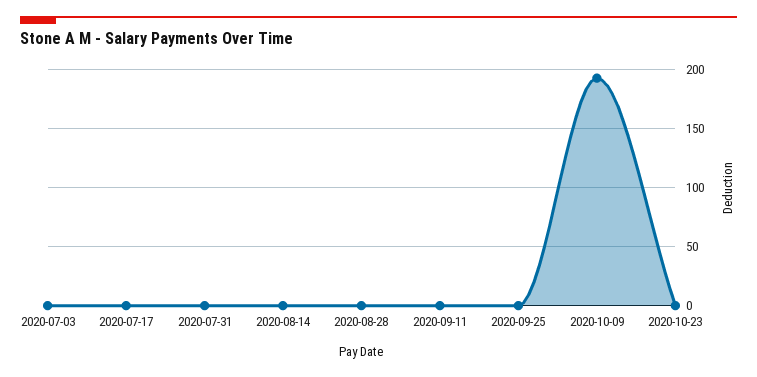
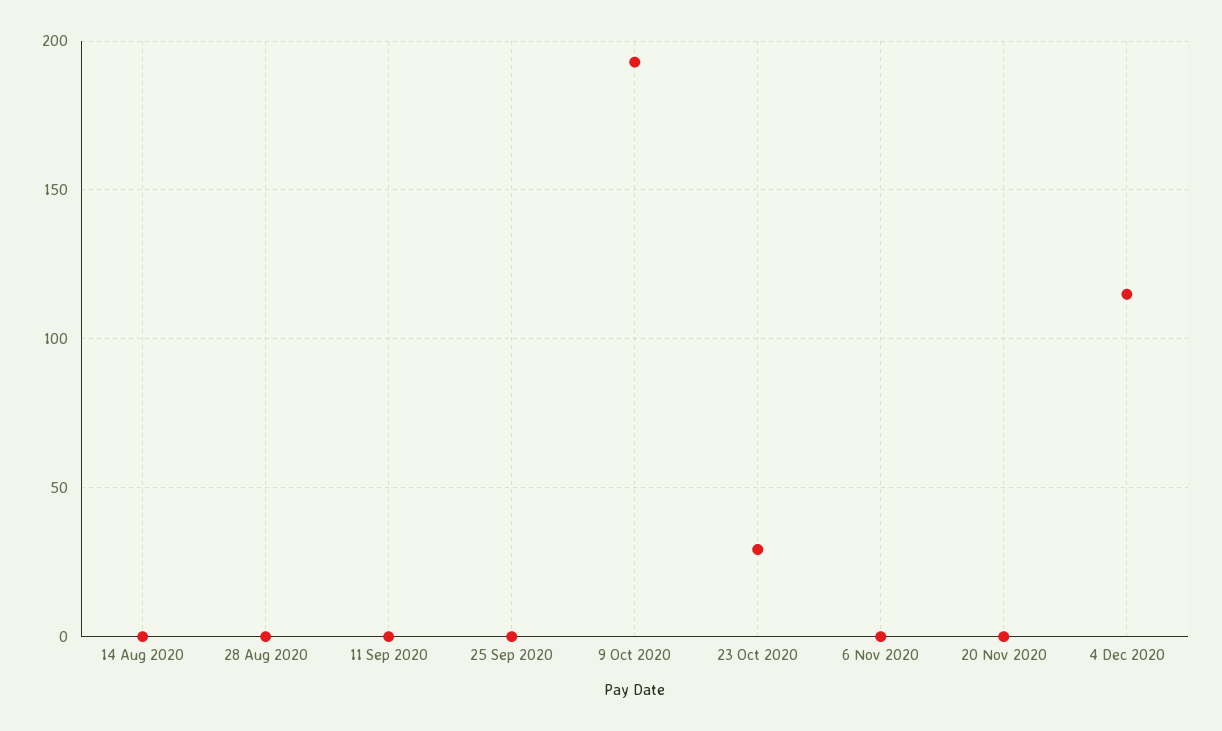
2020-07-03: 0 -> none
2020-07-17: 0 -> none
2020-07-31: 0 -> none
2020-10-23: 0 -> 30
6 Nov 2020: none -> 0
20 Nov 2020: none -> 0
4 Dec 2020: none -> 115

